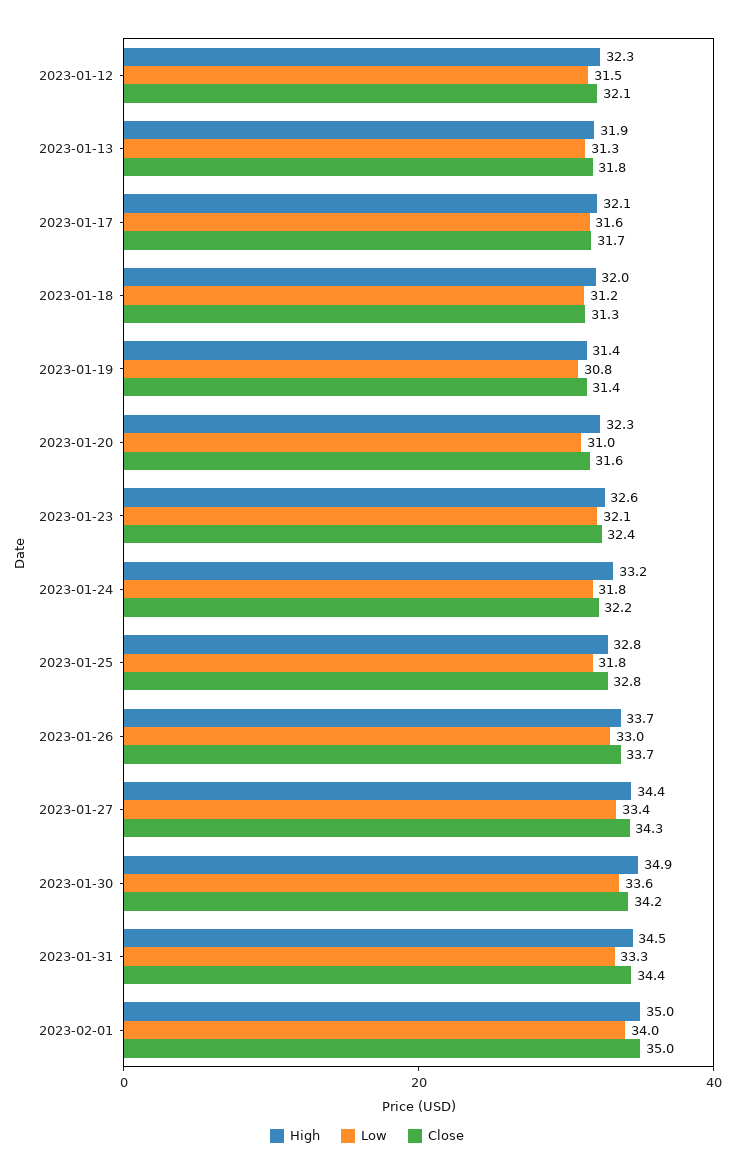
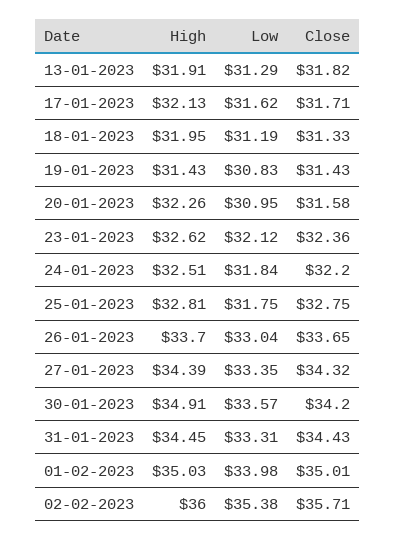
High, 2023-01-12: 32.3 -> none
Low, 2023-01-12: 31.5 -> none
Close, 2023-01-12: 32.1 -> none
High, 2023-01-24: 33.2 -> 32.51
High, 02-02-2023: none -> 36
Low, 02-02-2023: none -> 35.38
Close, 02-02-2023: none -> 35.71

